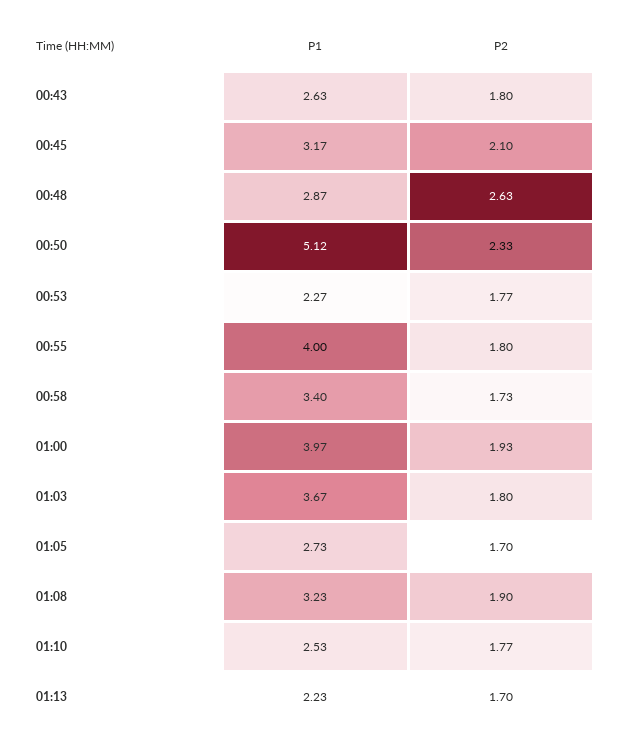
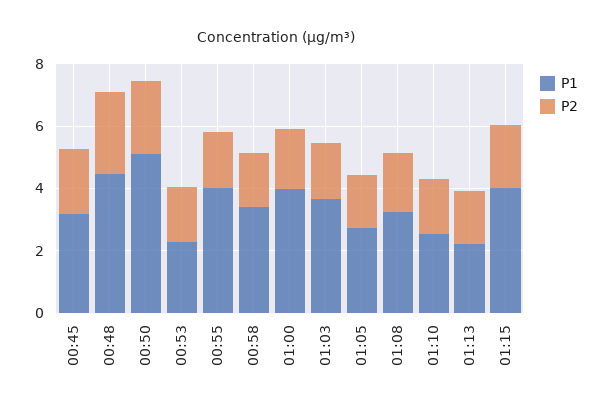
P1, 00:43: 2.63 -> none
P2, 00:43: 1.8 -> none
P1, 00:48: 2.87 -> 4.5
P1, 01:15: none -> 4
P2, 01:15: none -> 2

